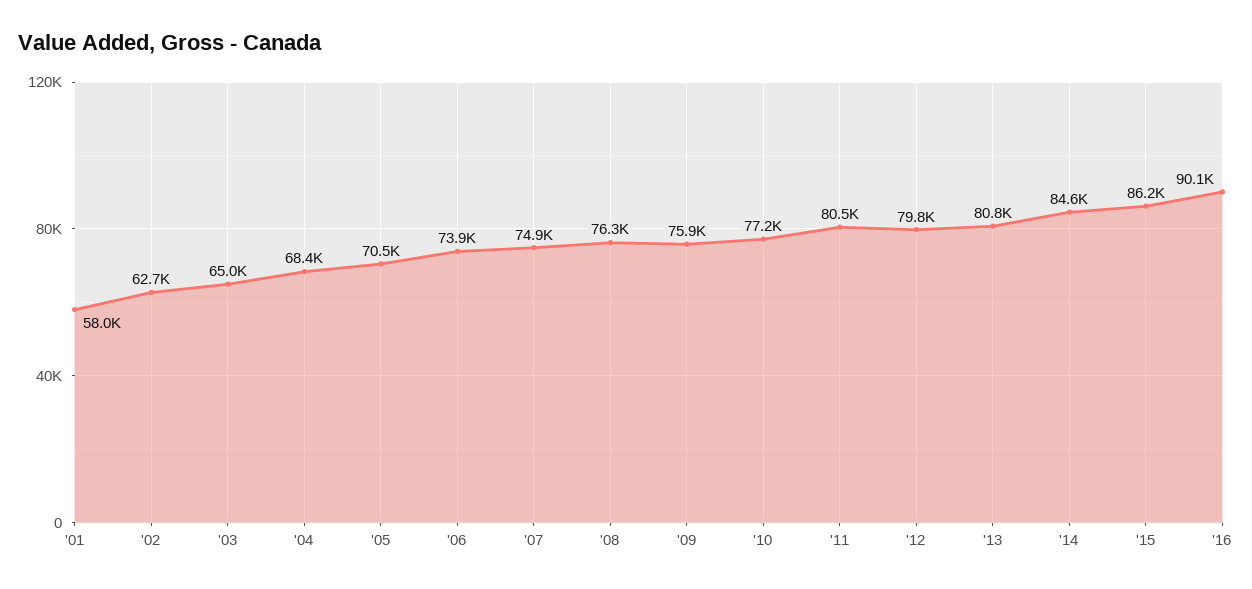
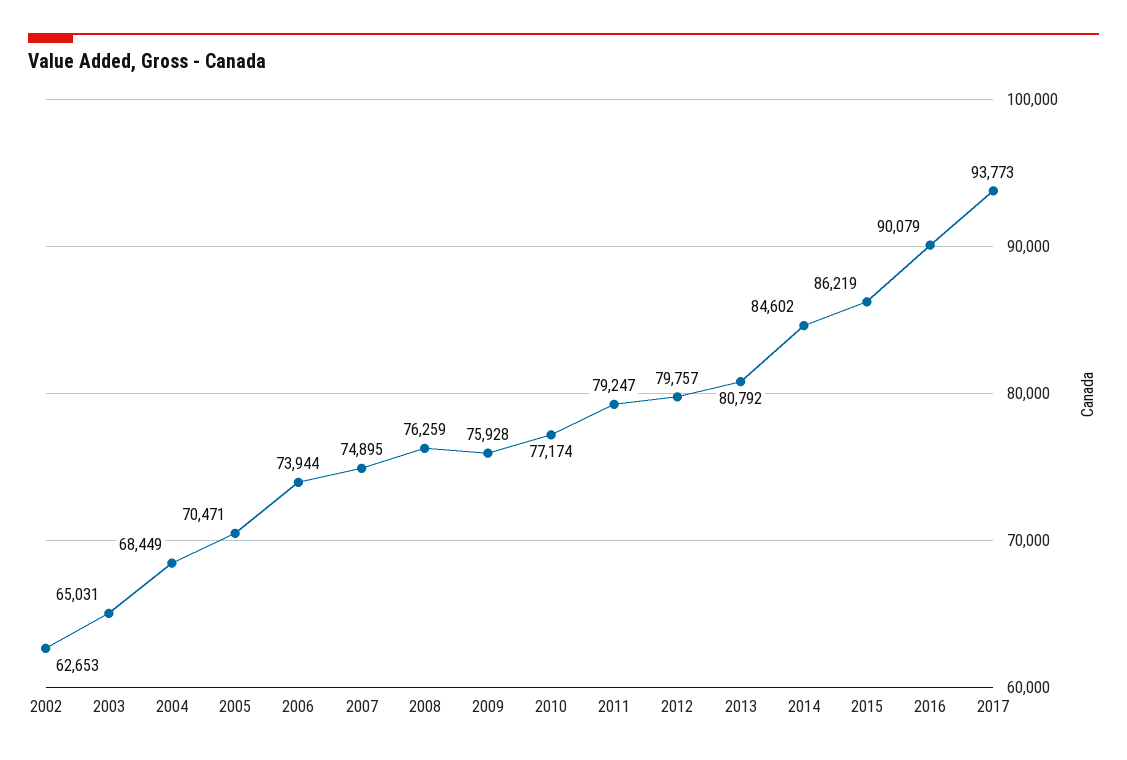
'01: 58000 -> none
'11: 80500 -> 79247
2017: none -> 93773

